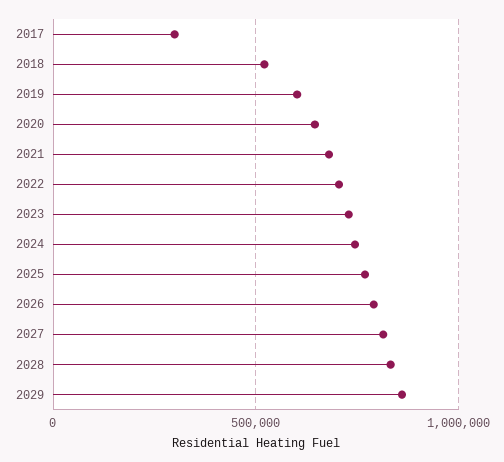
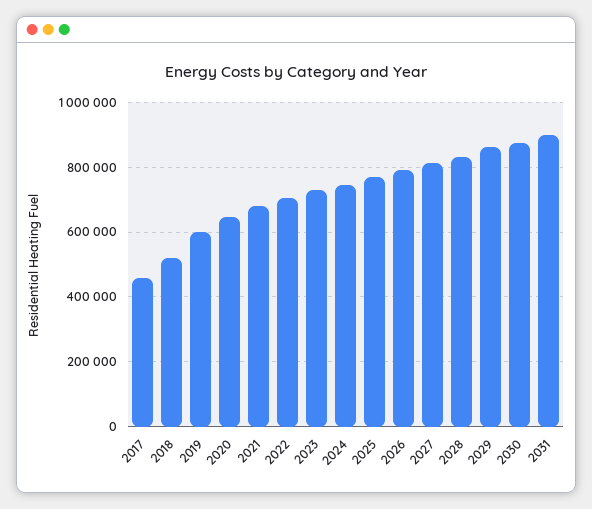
2017: 300000 -> 460000
2030: none -> 880000
2031: none -> 900000

